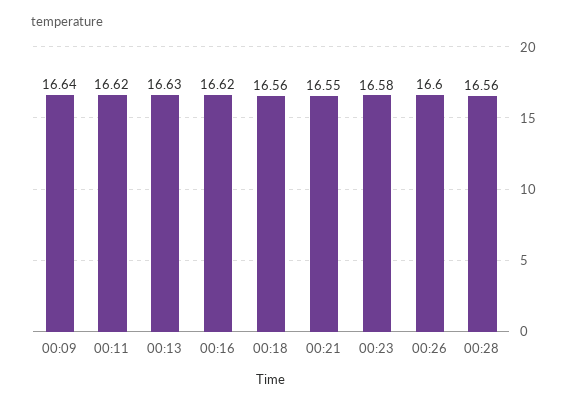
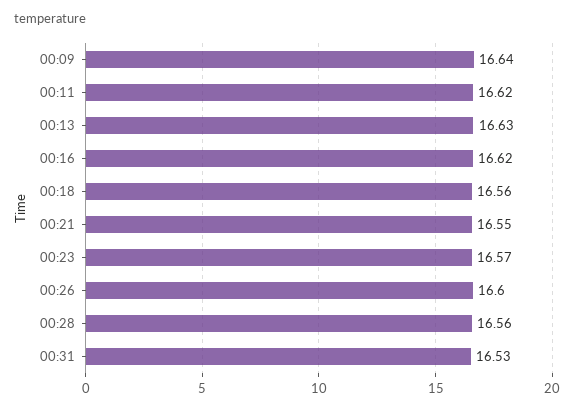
00:23: 16.58 -> 16.57
00:31: none -> 16.53

